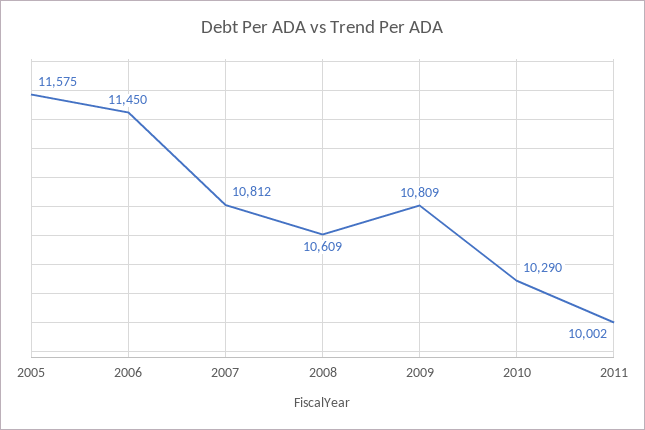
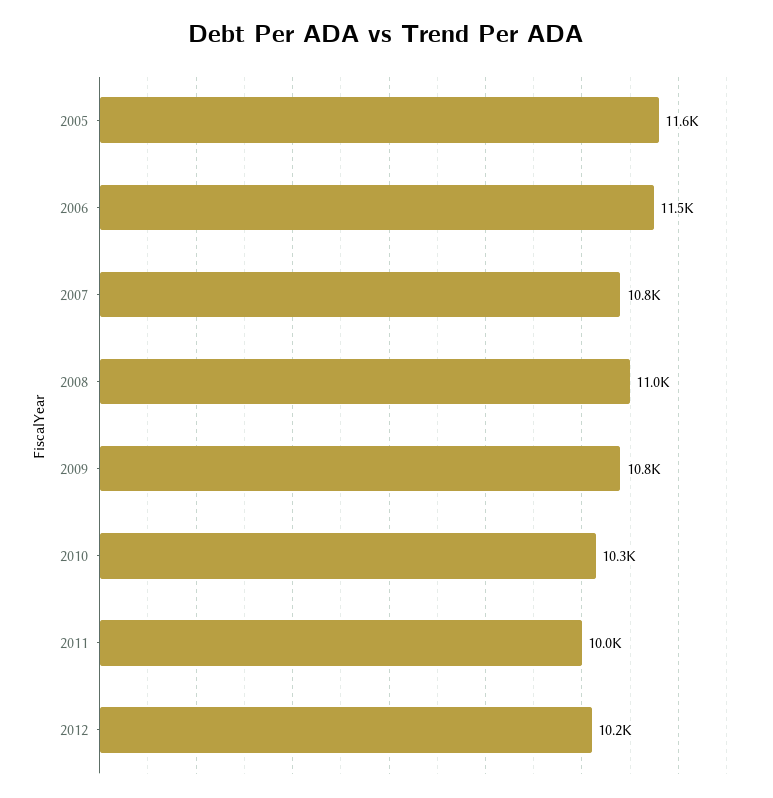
2008: 10609 -> 11000
2012: none -> 10200

